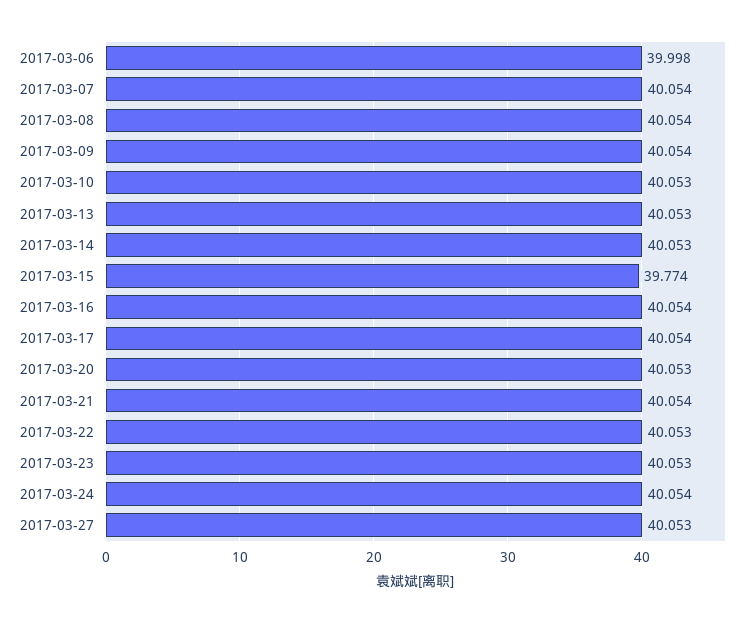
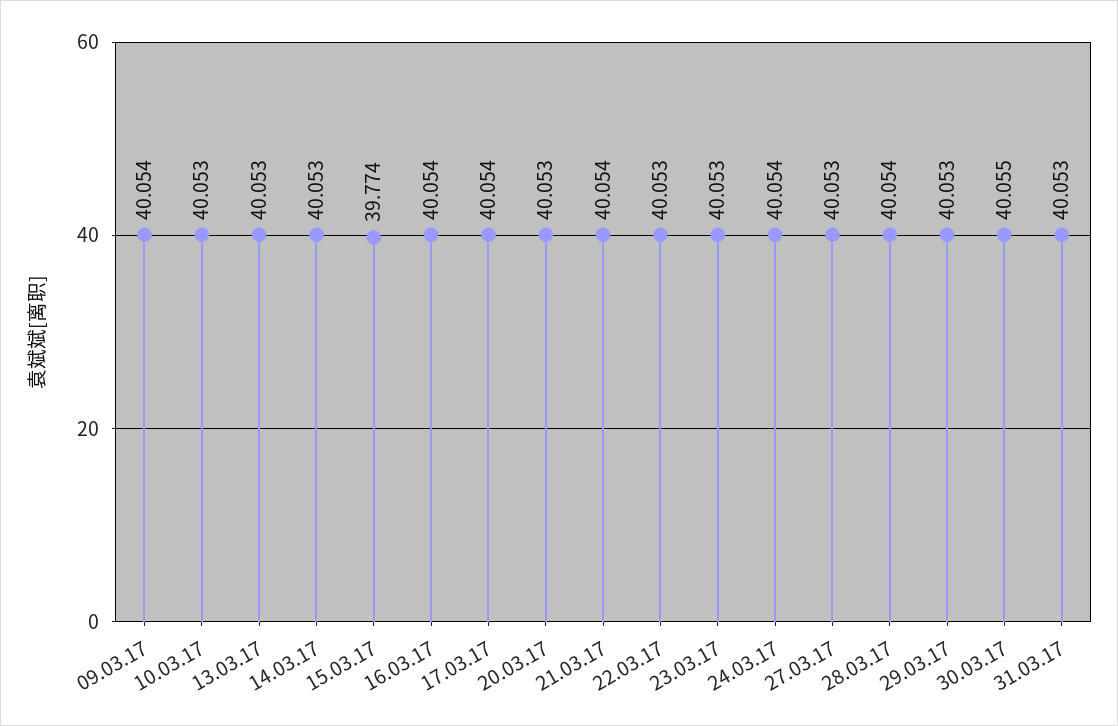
2017-03-06: 39.998 -> none
2017-03-07: 40.054 -> none
2017-03-08: 40.054 -> none
28.03.17: none -> 40.054
29.03.17: none -> 40.053
30.03.17: none -> 40.055
31.03.17: none -> 40.053

